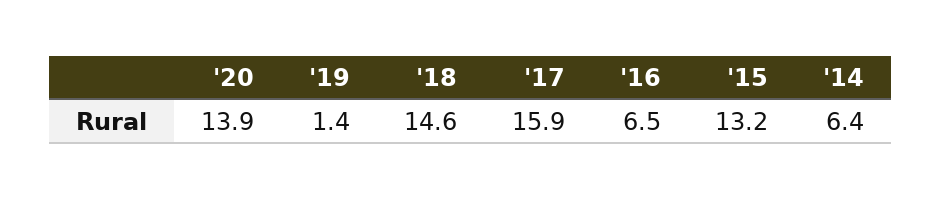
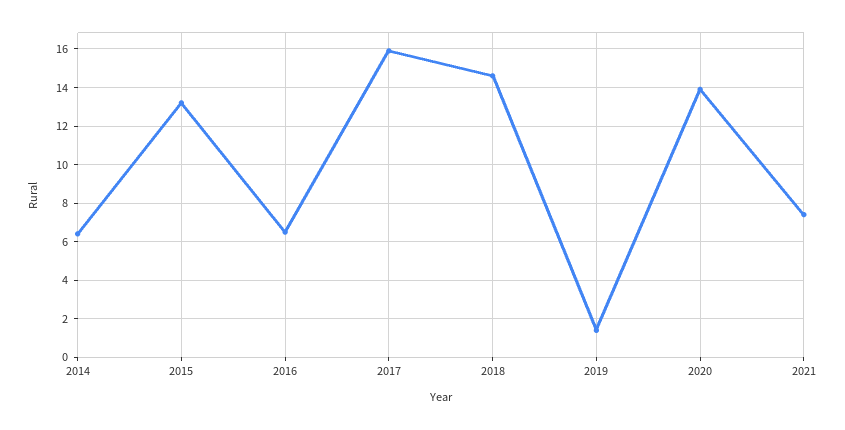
2021: none -> 7.5

